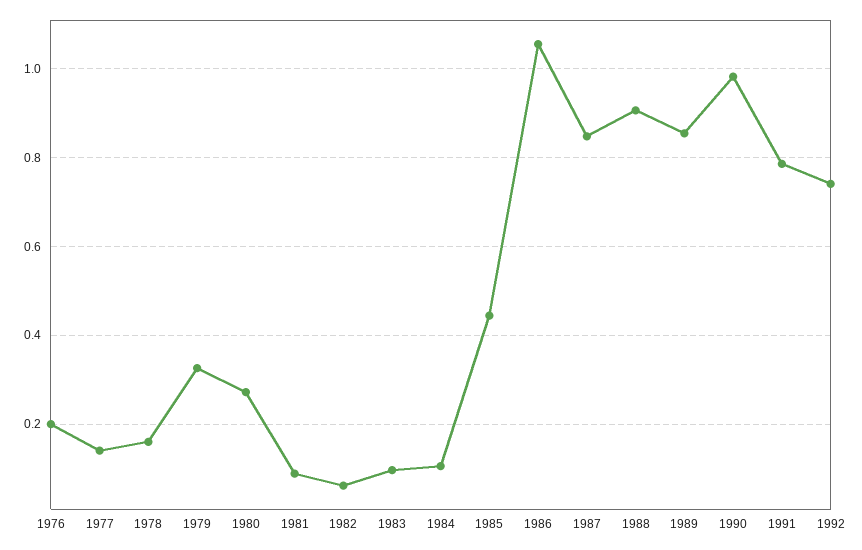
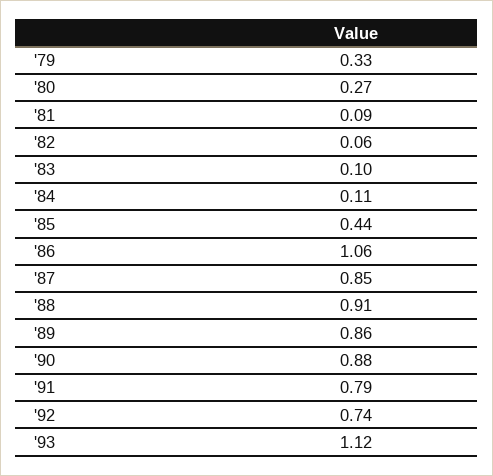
1976: 0.2 -> none
1977: 0.14 -> none
1978: 0.16 -> none
1990: 0.98 -> 0.88
'93: none -> 1.12

